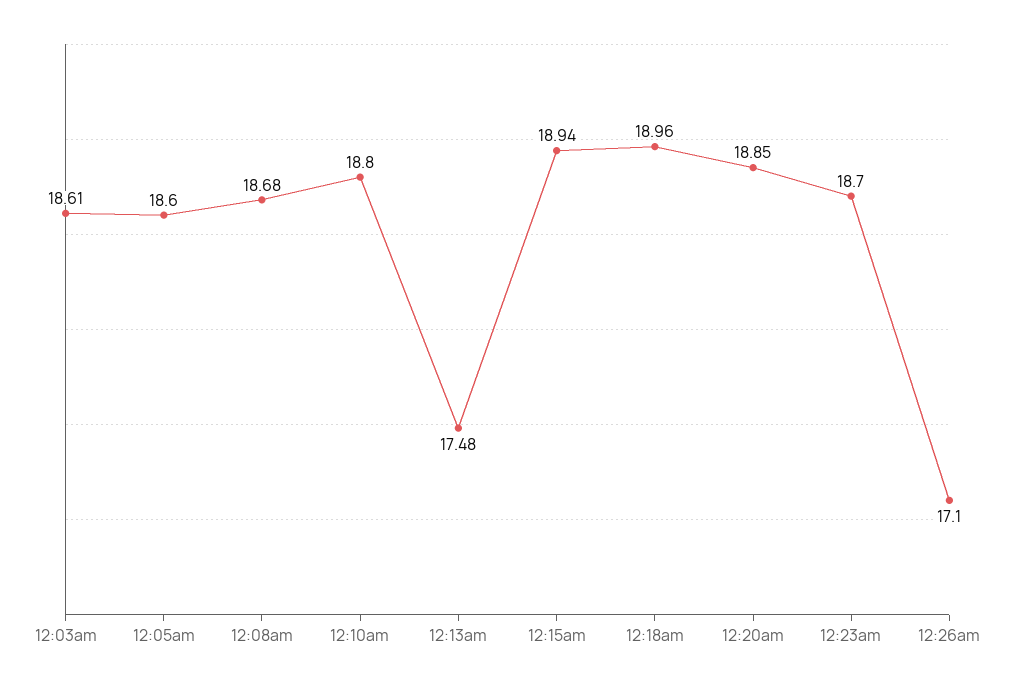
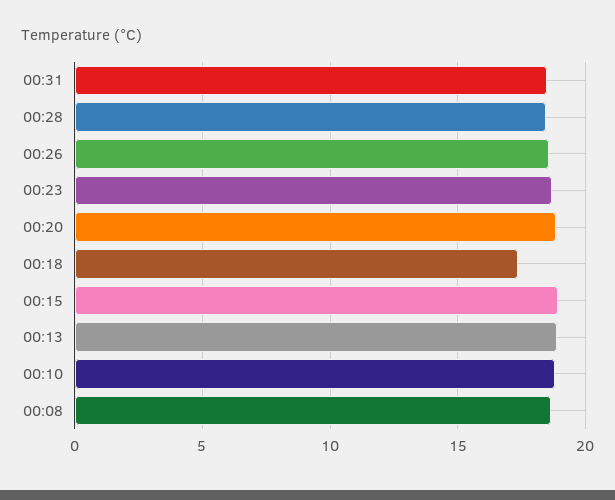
12:03am: 18.61 -> none
12:05am: 18.6 -> none
12:13am: 17.48 -> 19
12:18am: 18.96 -> 17.5
12:26am: 17.1 -> 18.5
00:31: none -> 18.5
00:28: none -> 18.5

